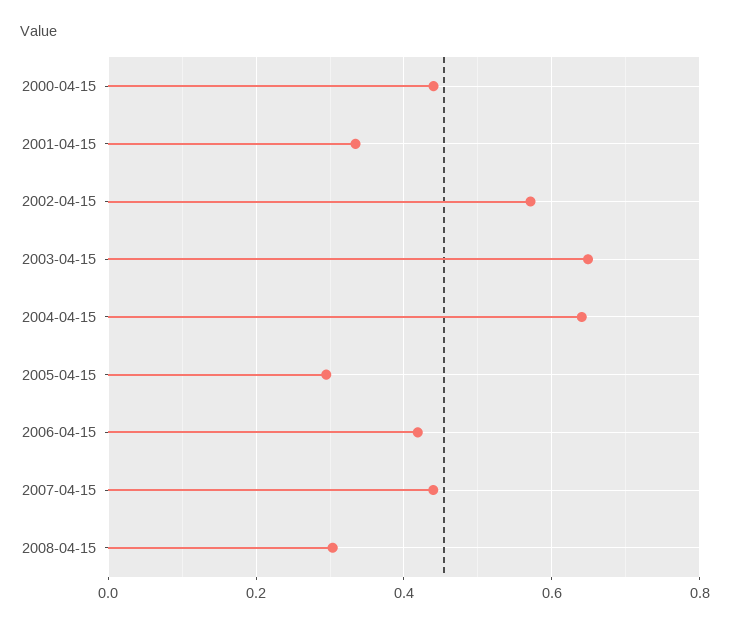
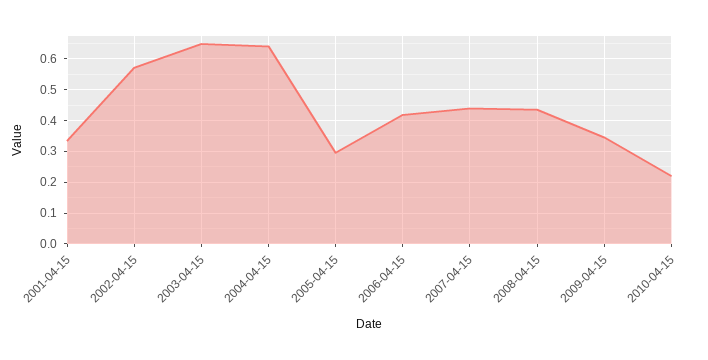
2000-04-15: 0.44 -> none
2008-04-15: 0.3 -> 0.44
2009-04-15: none -> 0.34
2010-04-15: none -> 0.22

